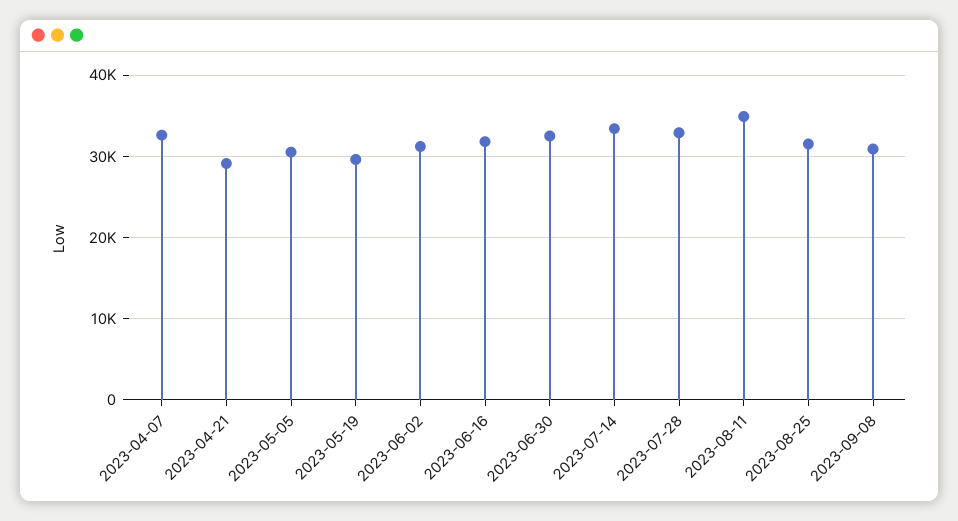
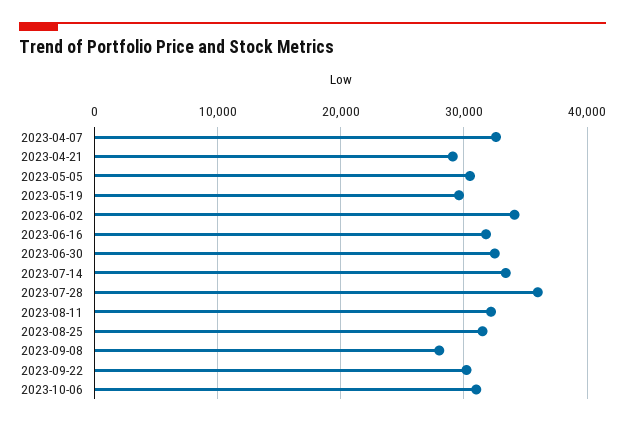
2023-06-02: 31000 -> 34000
2023-07-28: 33000 -> 36000
2023-08-11: 35000 -> 32000
2023-09-08: 31000 -> 28000
2023-09-22: none -> 30000
2023-10-06: none -> 31000

